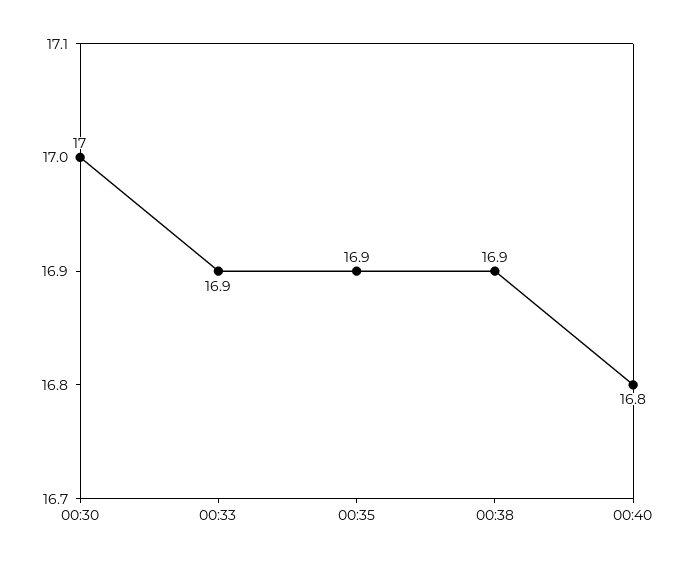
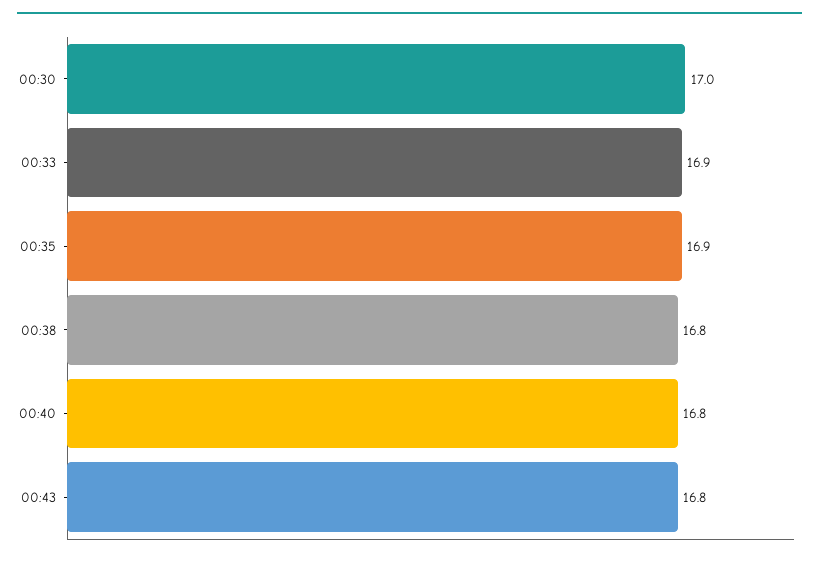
00:38: 16.9 -> 16.8
00:43: none -> 16.8

